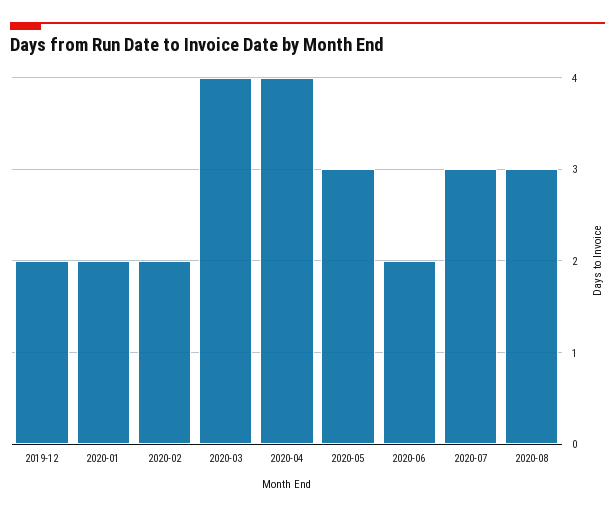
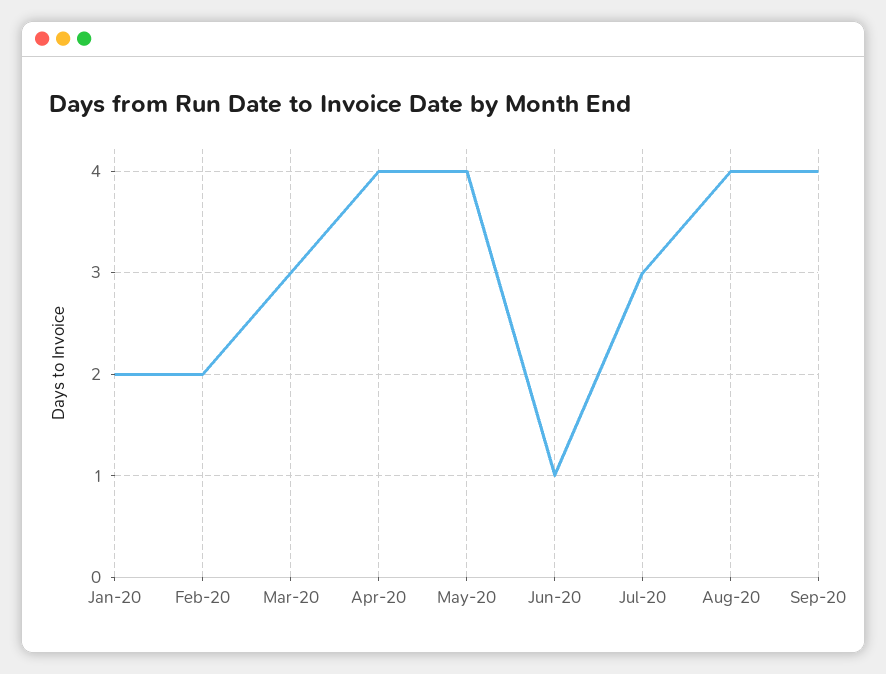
2019-12: 2 -> none
2020-03: 4 -> 3
2020-05: 3 -> 4
2020-06: 2 -> 1
2020-08: 3 -> 4
Sep-20: none -> 4

